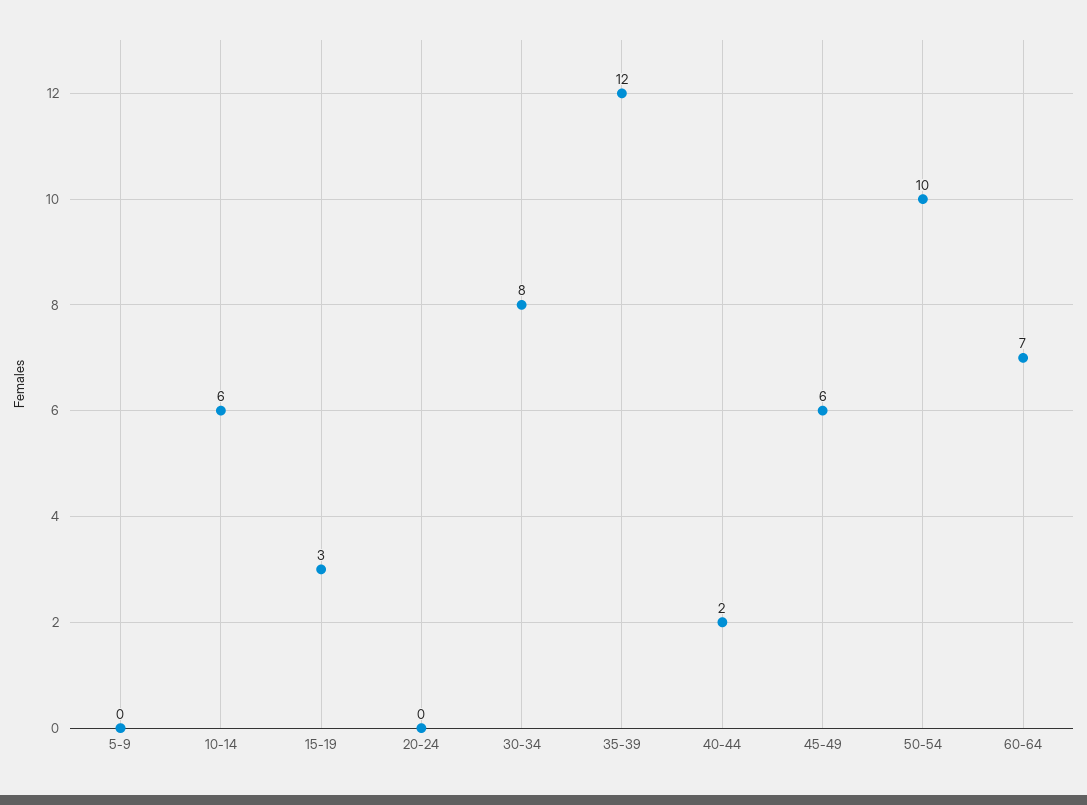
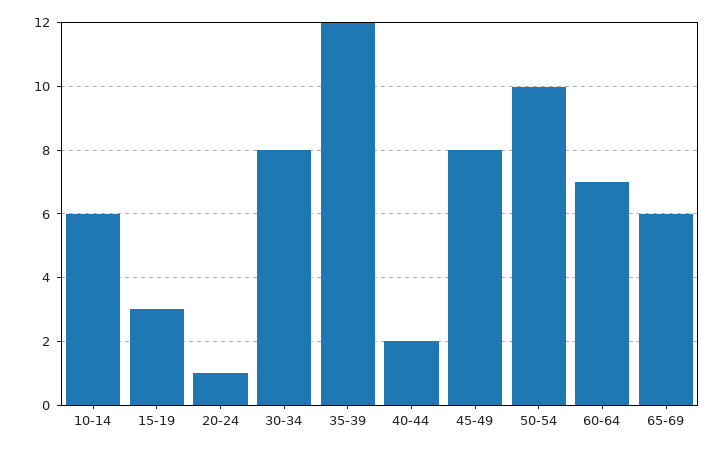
5-9: 0 -> none
20-24: 0 -> 1
45-49: 6 -> 8
65-69: none -> 6

